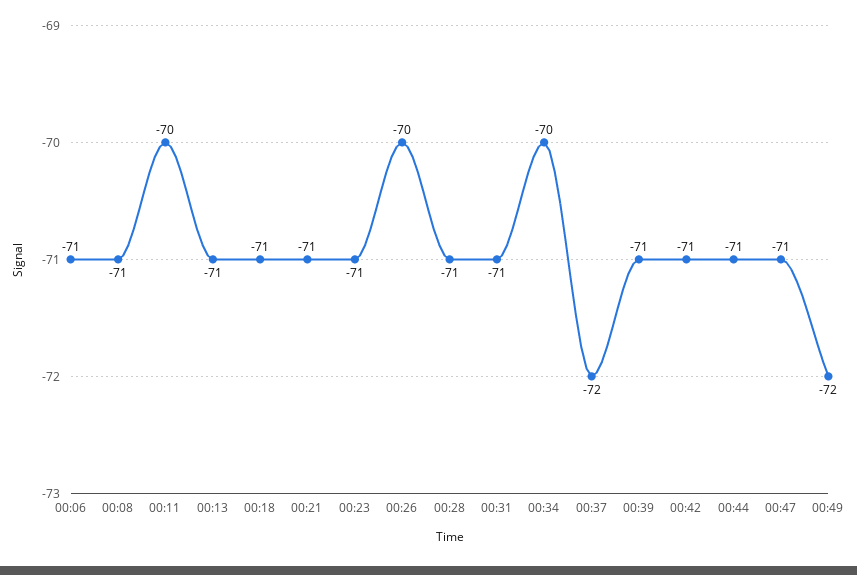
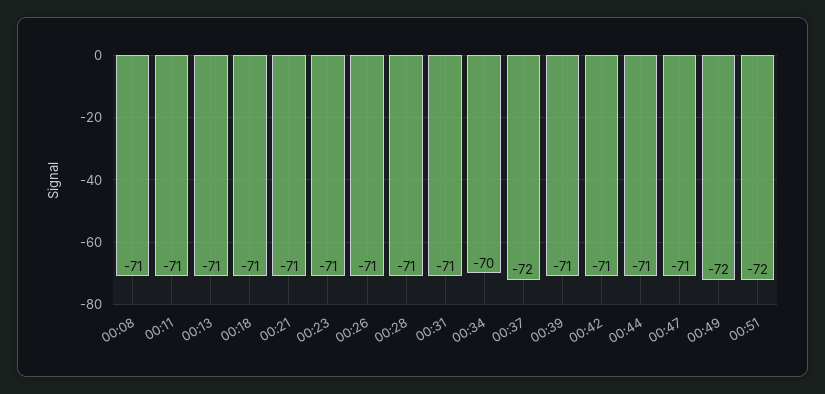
00:06: -71 -> none
00:11: -70 -> -71
00:26: -70 -> -71
00:51: none -> -72

